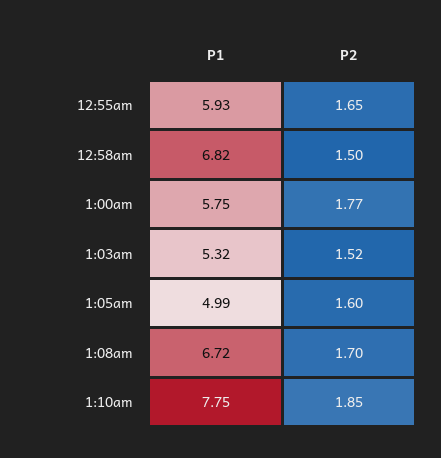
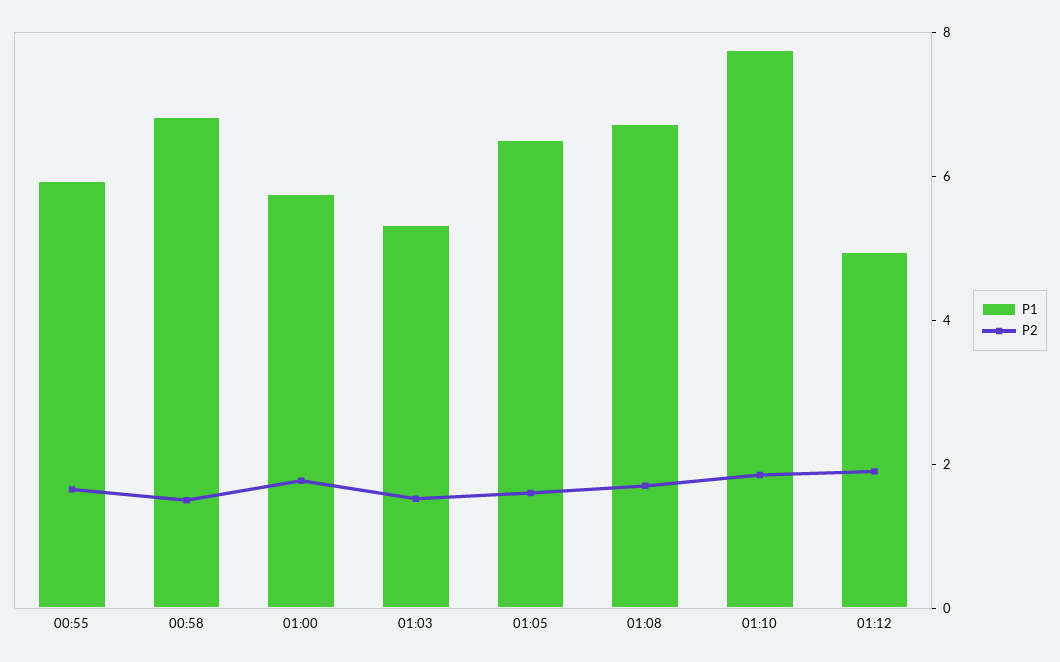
P1, 1:05am: 4.99 -> 6.5
P1, 01:12: none -> 5
P2, 01:12: none -> 2

